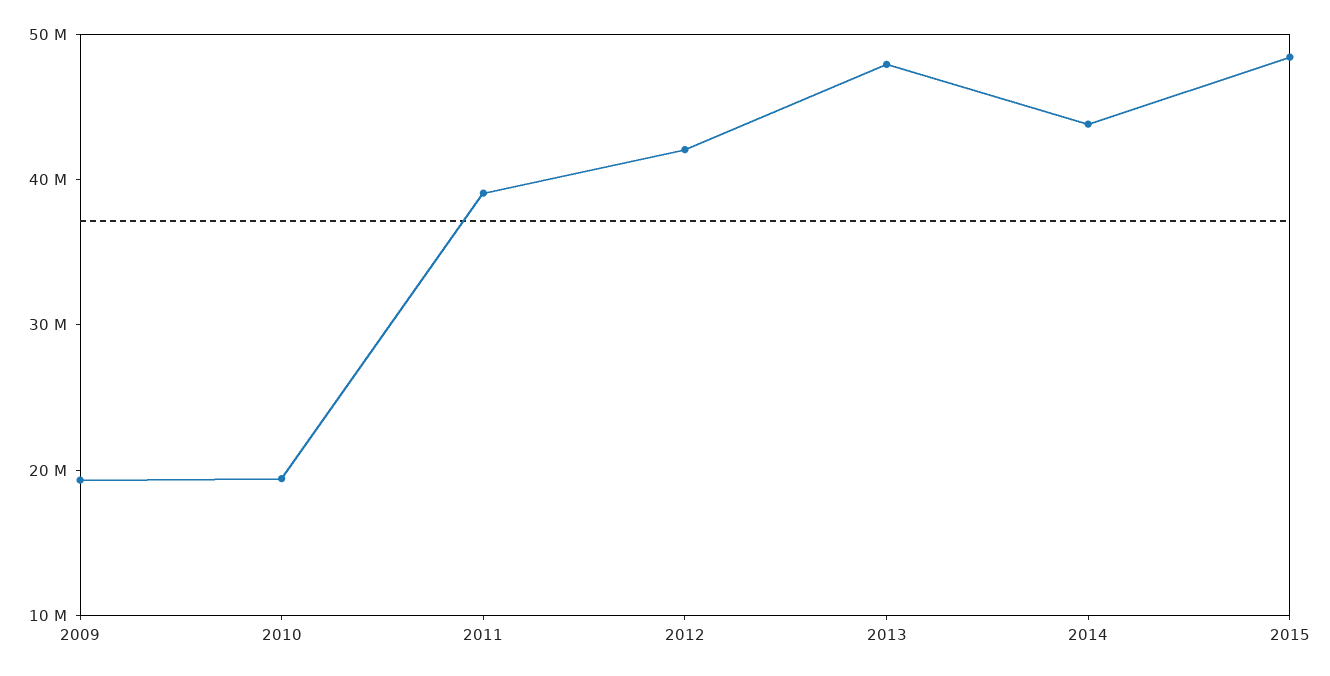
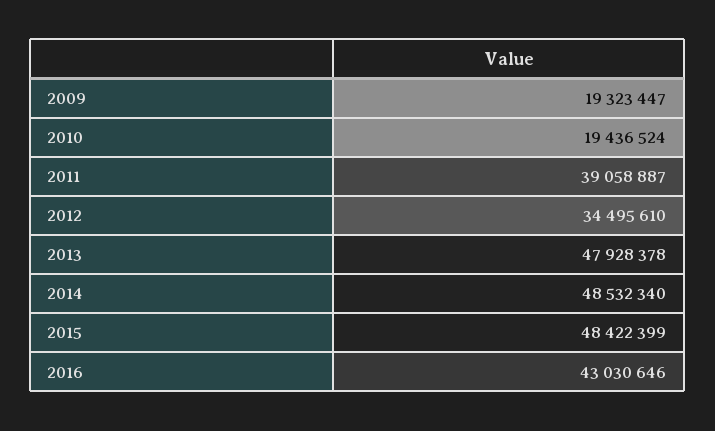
2012: 42000000 -> 34495610
2014: 44000000 -> 48532340
2016: none -> 43030646

